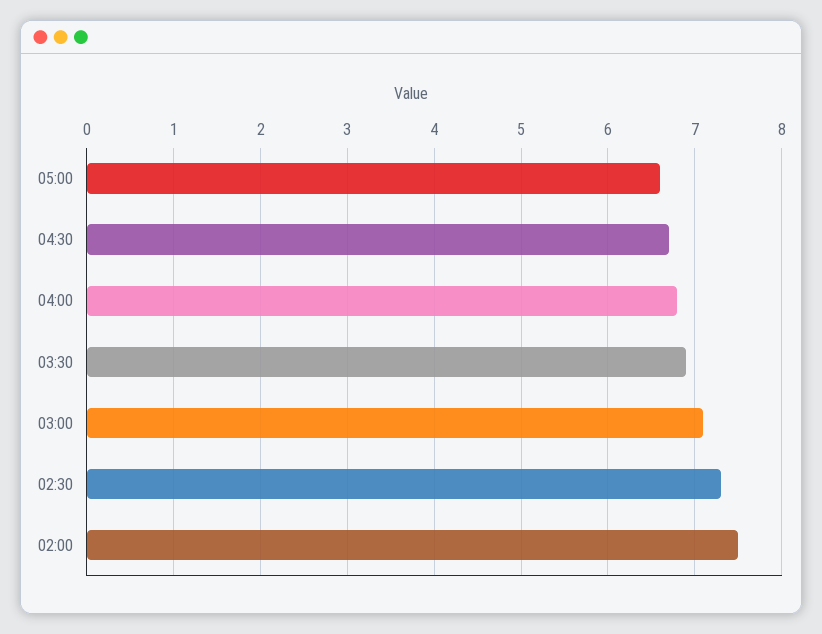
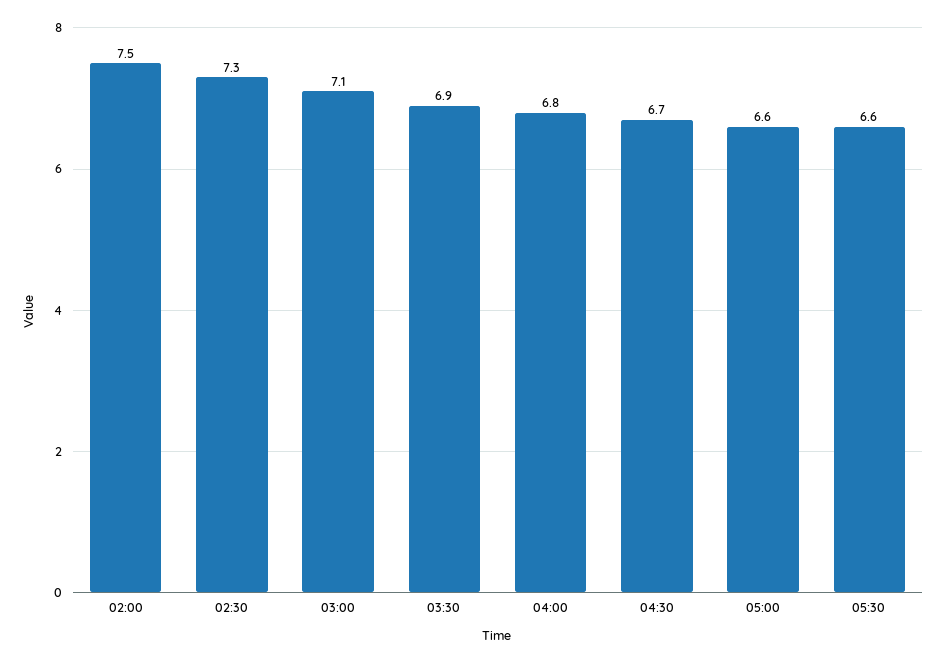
05:30: none -> 6.6

